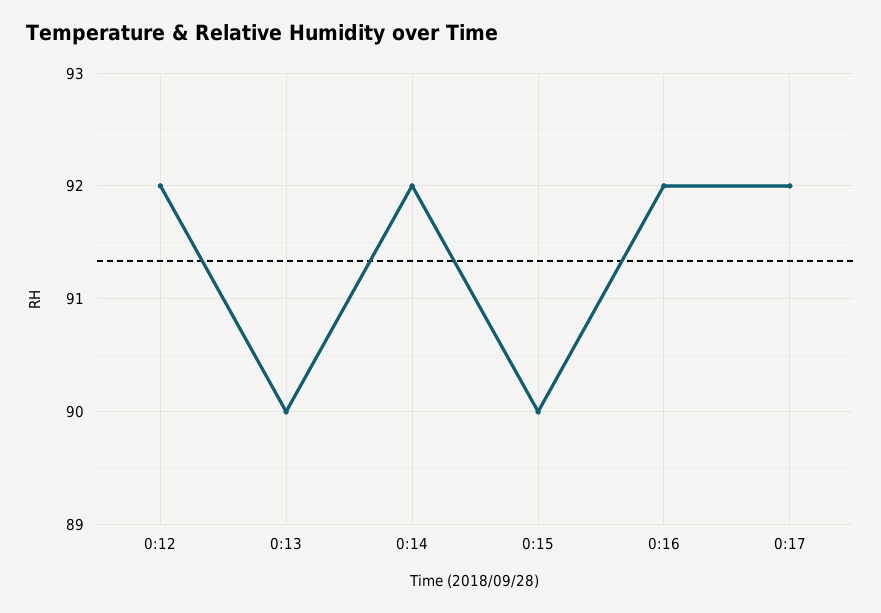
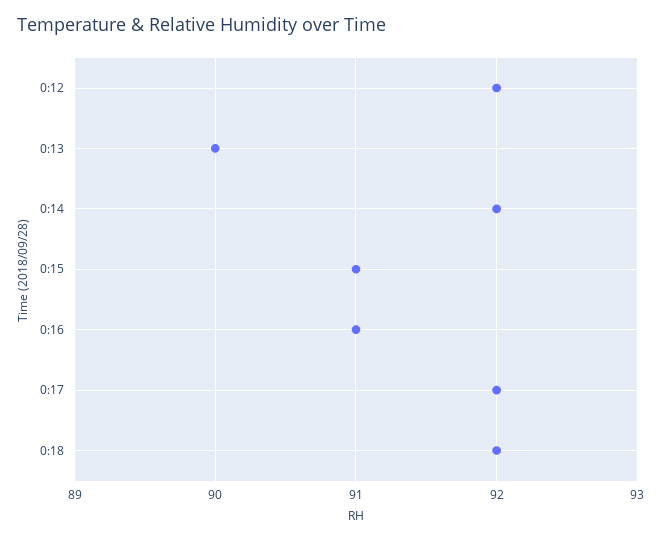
0:15: 90 -> 91
0:16: 92 -> 91
0:18: none -> 92

